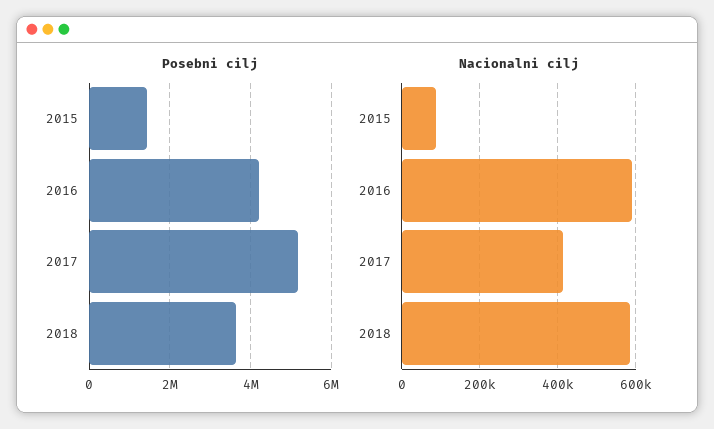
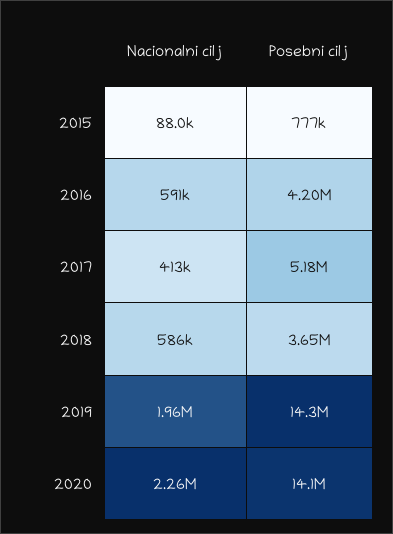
Posebni cilj, 2015: 1400000 -> 777000
Nacionalni cilj, 2019: none -> 1960000
Posebni cilj, 2019: none -> 14300000
Nacionalni cilj, 2020: none -> 2260000
Posebni cilj, 2020: none -> 14100000

